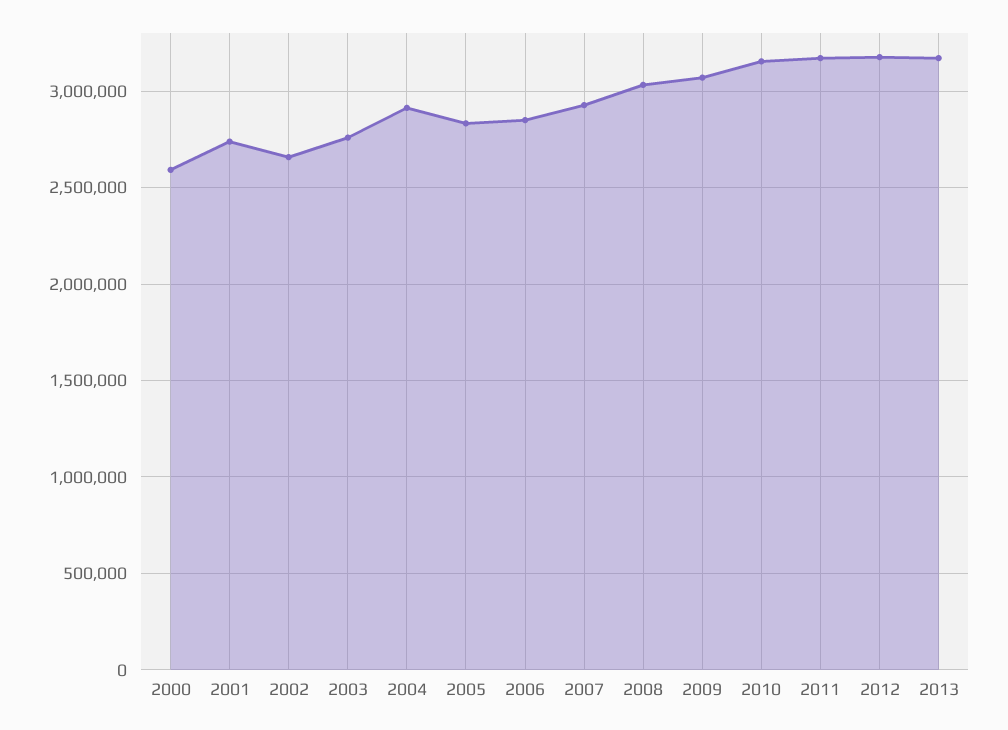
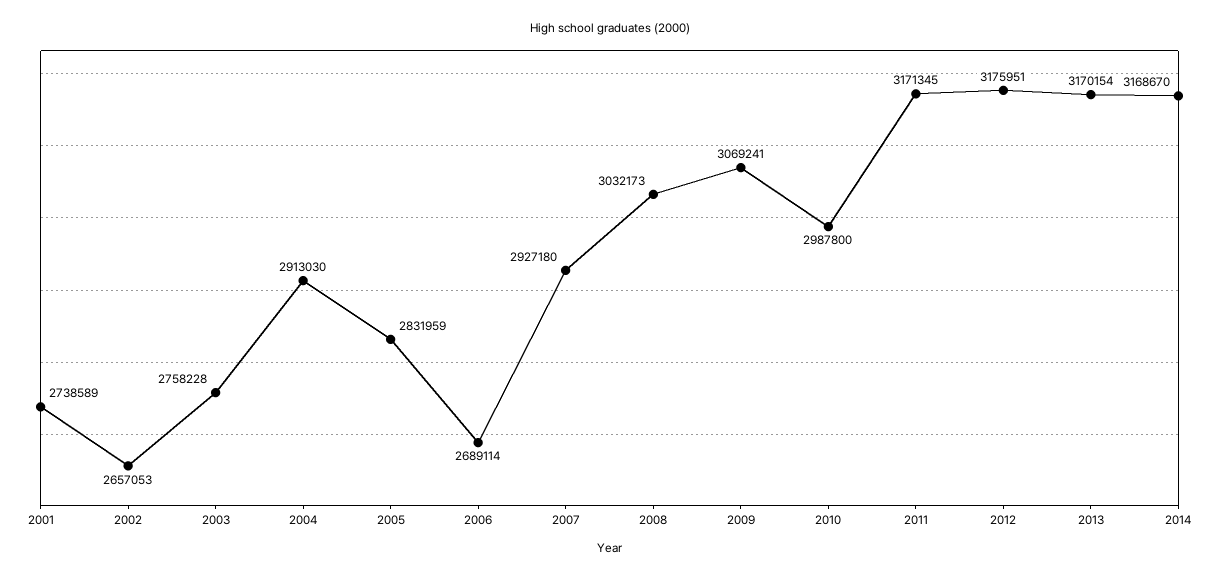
2000: 2600000 -> none
2006: 2850000 -> 2689114
2010: 3150000 -> 2987800
2014: none -> 3168670

